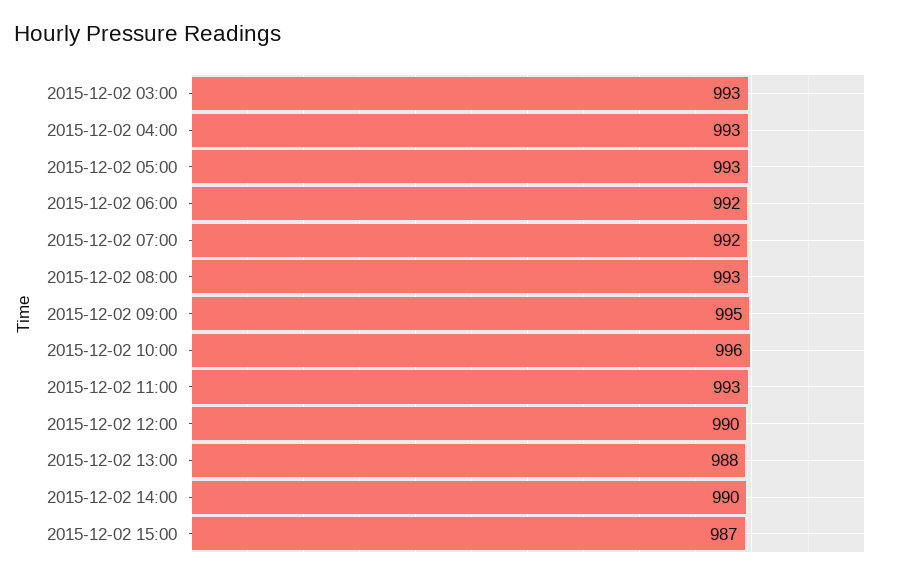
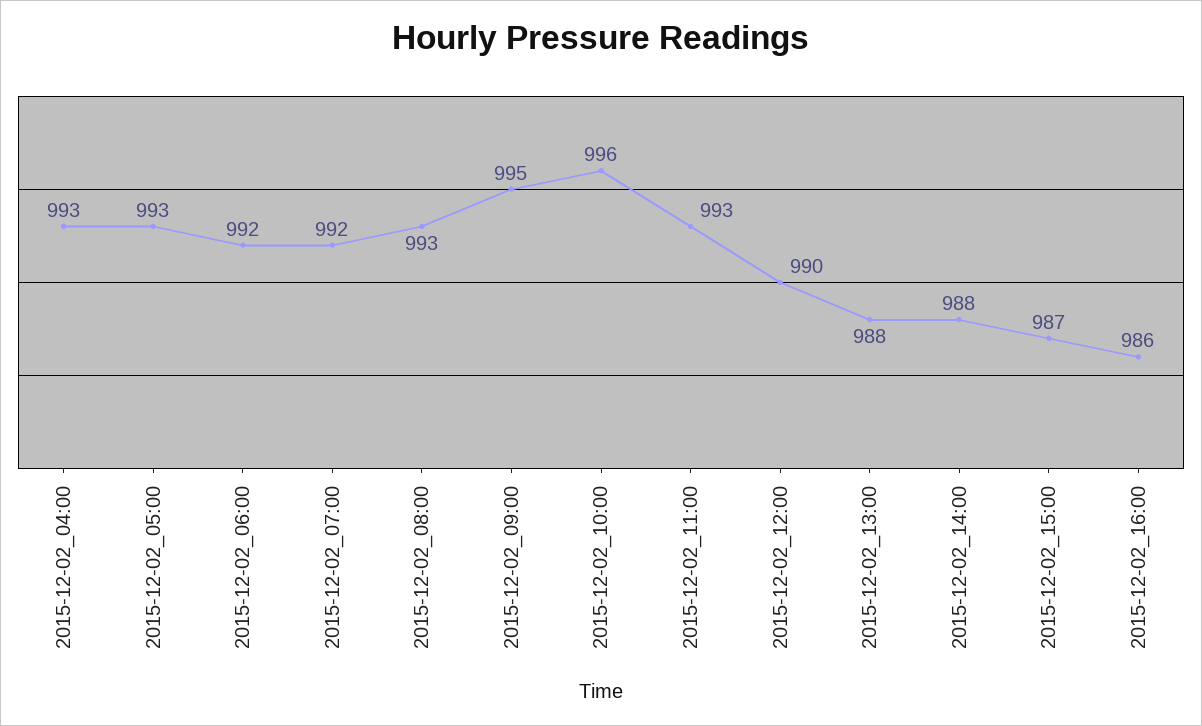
2015-12-02 03:00: 993 -> none
2015-12-02 14:00: 990 -> 988
2015-12-02_16:00: none -> 986

